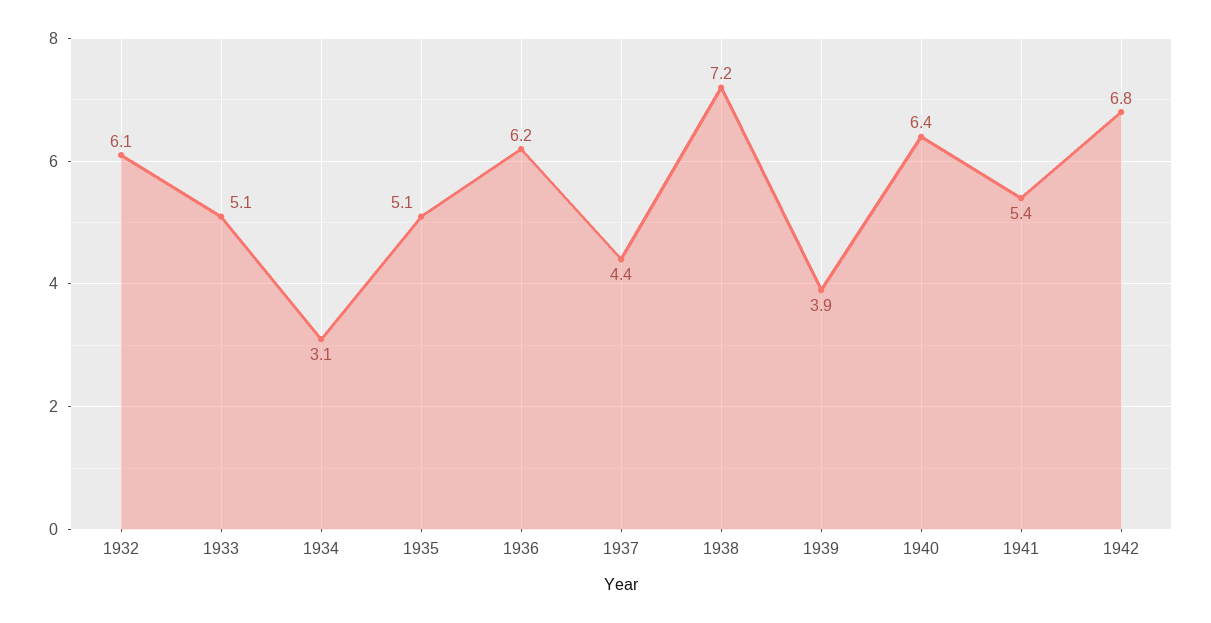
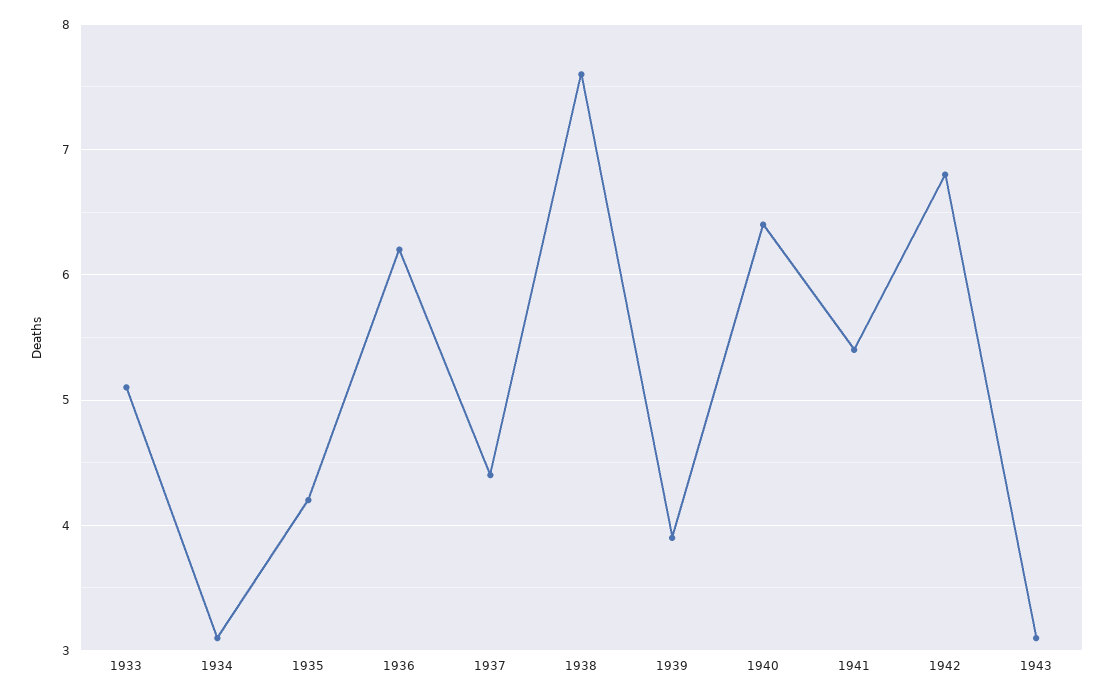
1932: 6.1 -> none
1935: 5.1 -> 4.2
1938: 7.2 -> 7.6
1943: none -> 3.1

